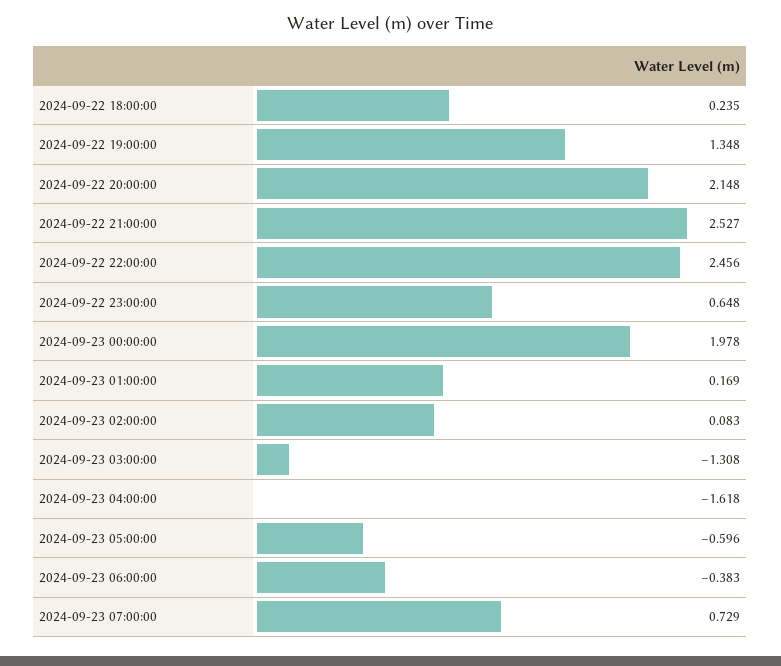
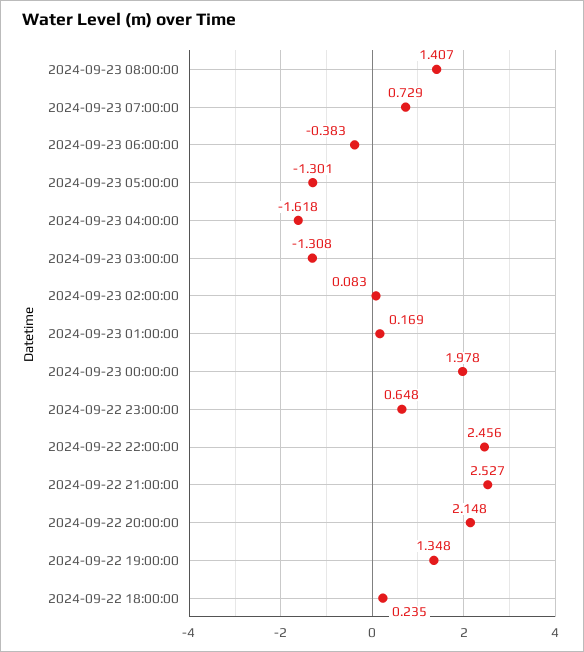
2024-09-23 05:00:00: -0.596 -> -1.301
2024-09-23 08:00:00: none -> 1.407

